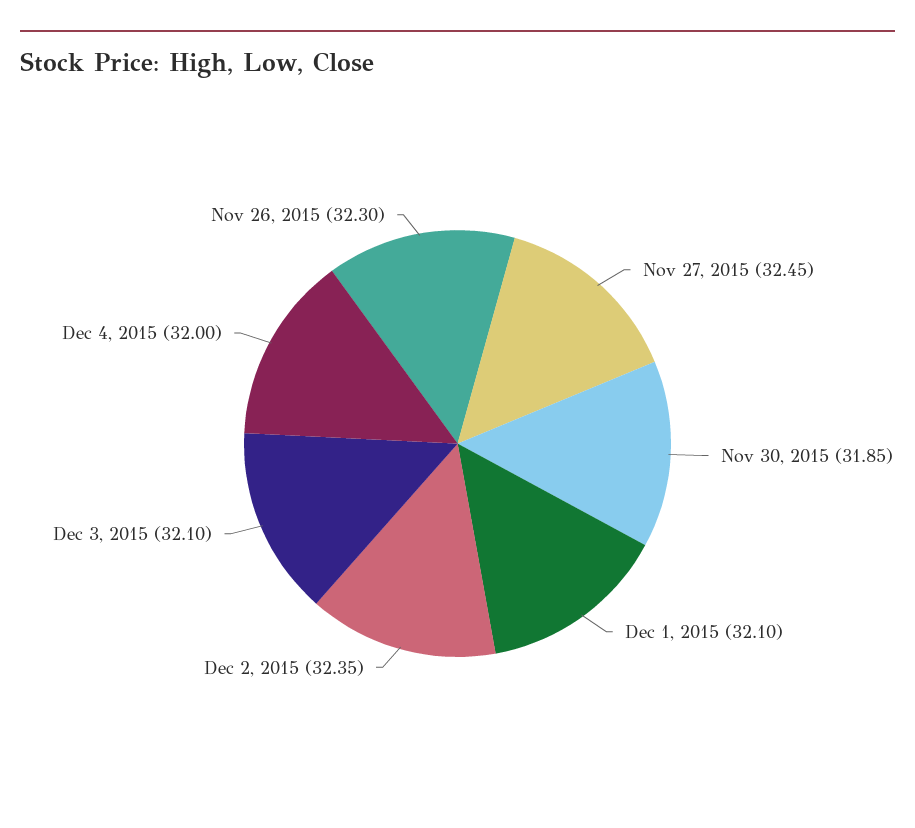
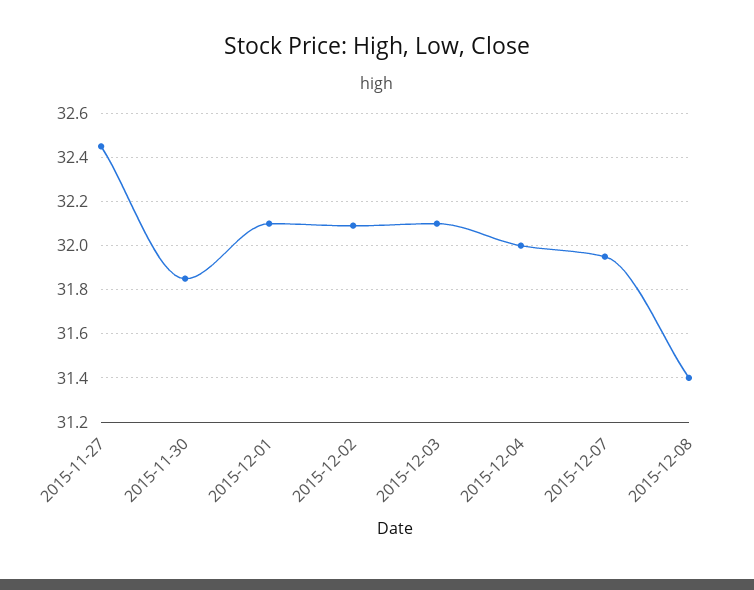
Dec 2, 2015: 32.35 -> 32.1
Nov 26, 2015: 32.3 -> none
2015-12-07: none -> 31.95
2015-12-08: none -> 31.4

